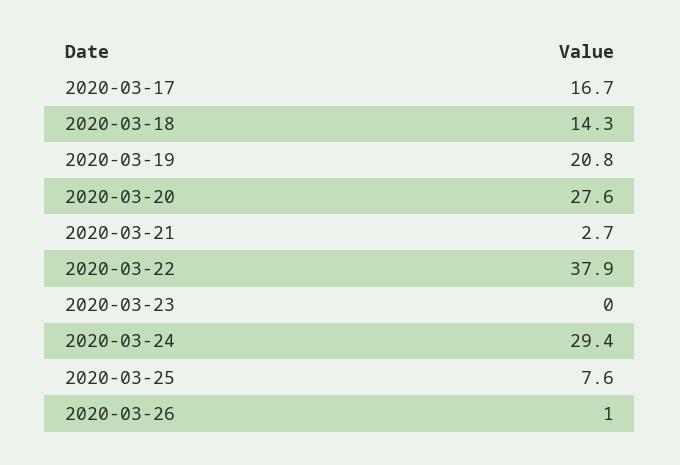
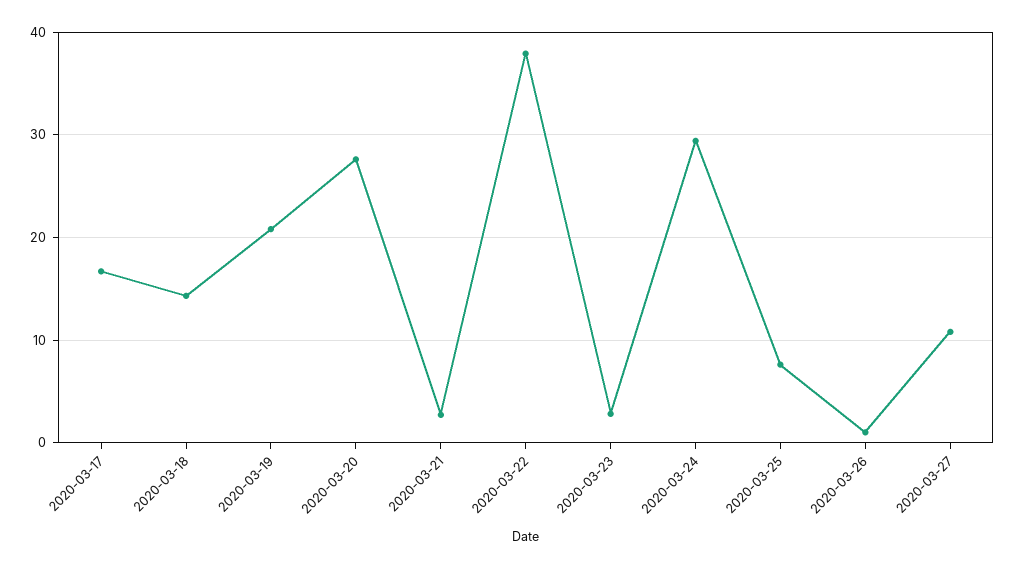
2020-03-23: 0 -> 3
2020-03-27: none -> 11

